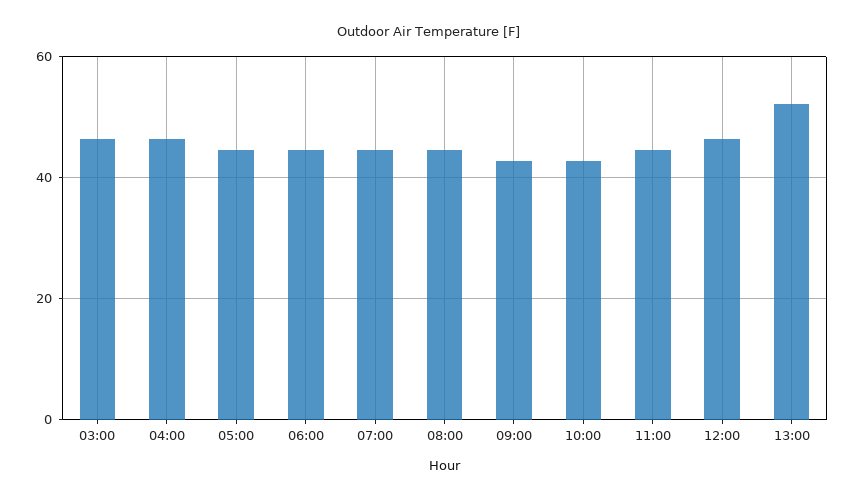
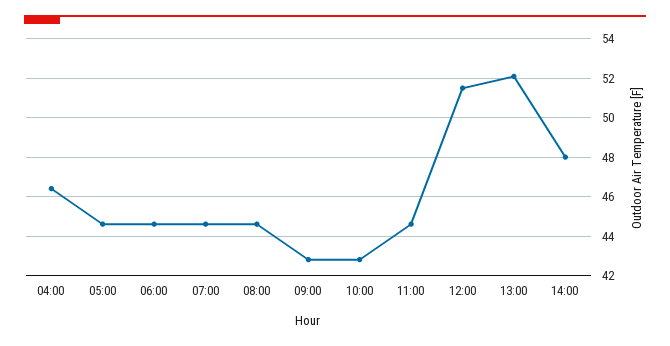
03:00: 46 -> none
12:00: 46 -> 51.5
14:00: none -> 48

